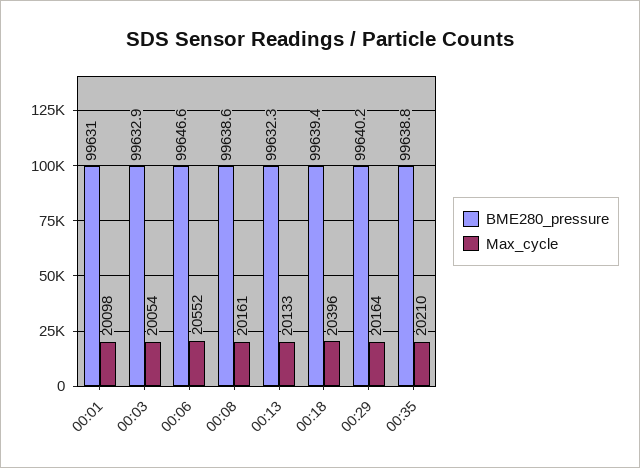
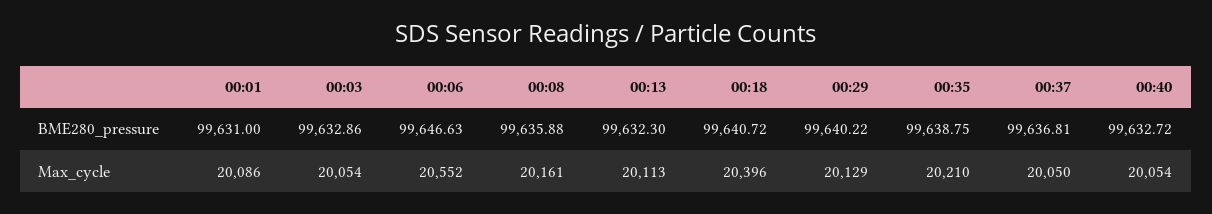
Max_cycle, 00:01: 20098 -> 20086
BME280_pressure, 00:08: 99638.6 -> 99635.88
Max_cycle, 00:13: 20133 -> 20113
BME280_pressure, 00:18: 99639.4 -> 99640.72
Max_cycle, 00:29: 20164 -> 20129
BME280_pressure, 00:37: none -> 99636.81
BME280_pressure, 00:40: none -> 99632.72
Max_cycle, 00:37: none -> 20050
Max_cycle, 00:40: none -> 20054

